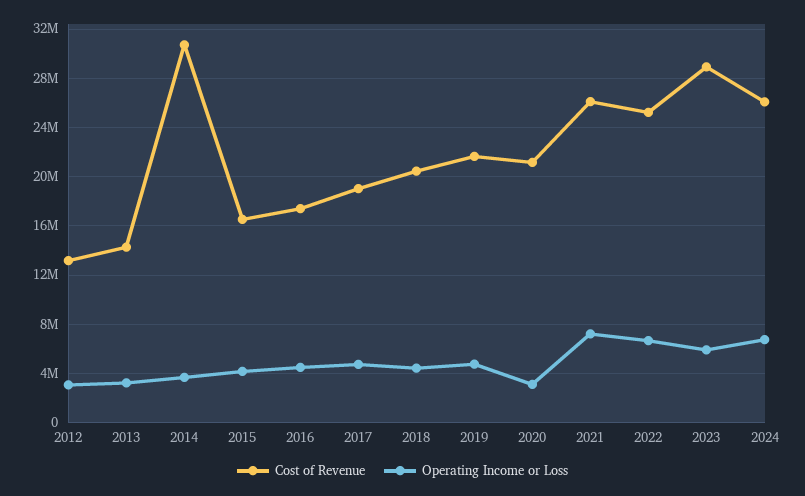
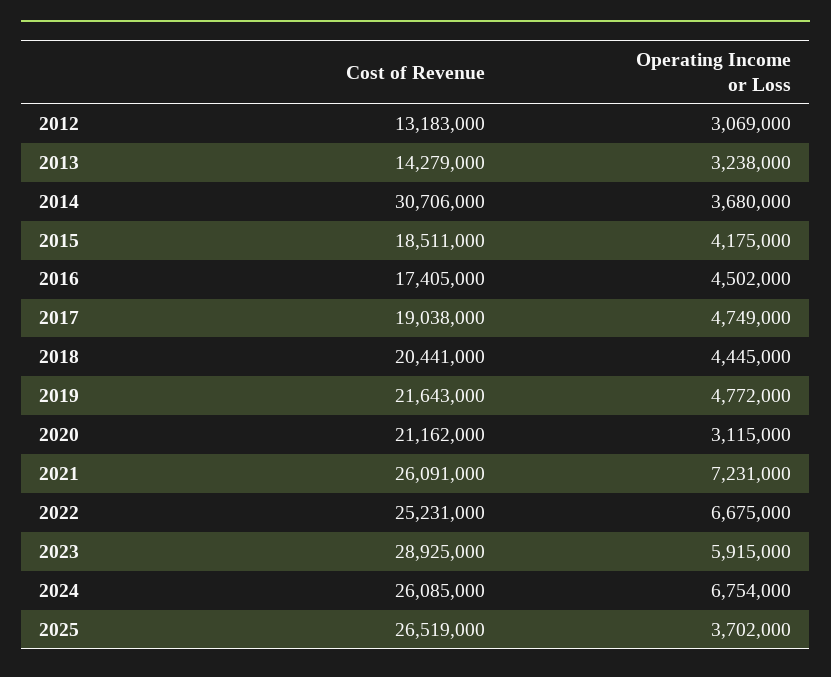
Cost of Revenue, 2015: 16500000 -> 18511000
Cost of Revenue, 2025: none -> 26519000
Operating Income or Loss, 2025: none -> 3702000

